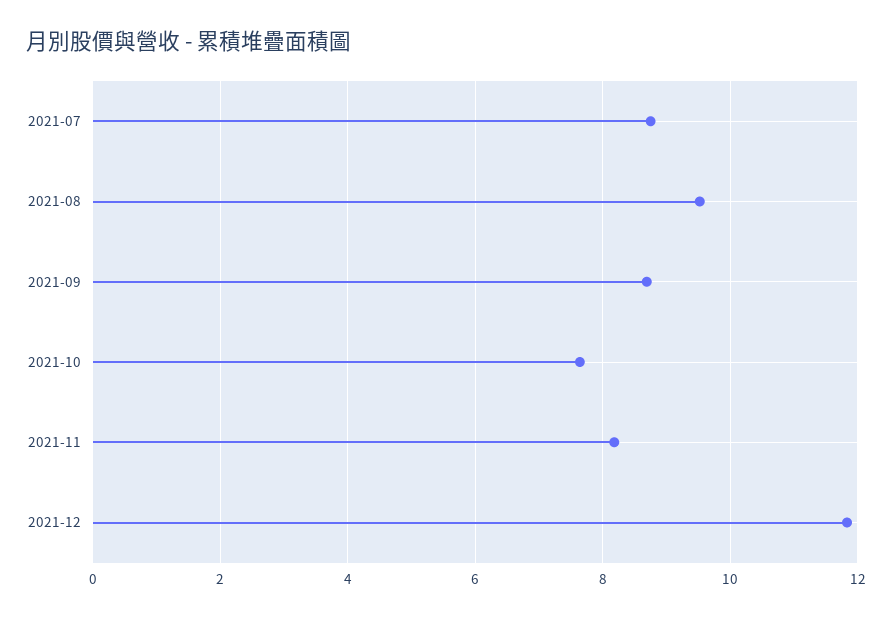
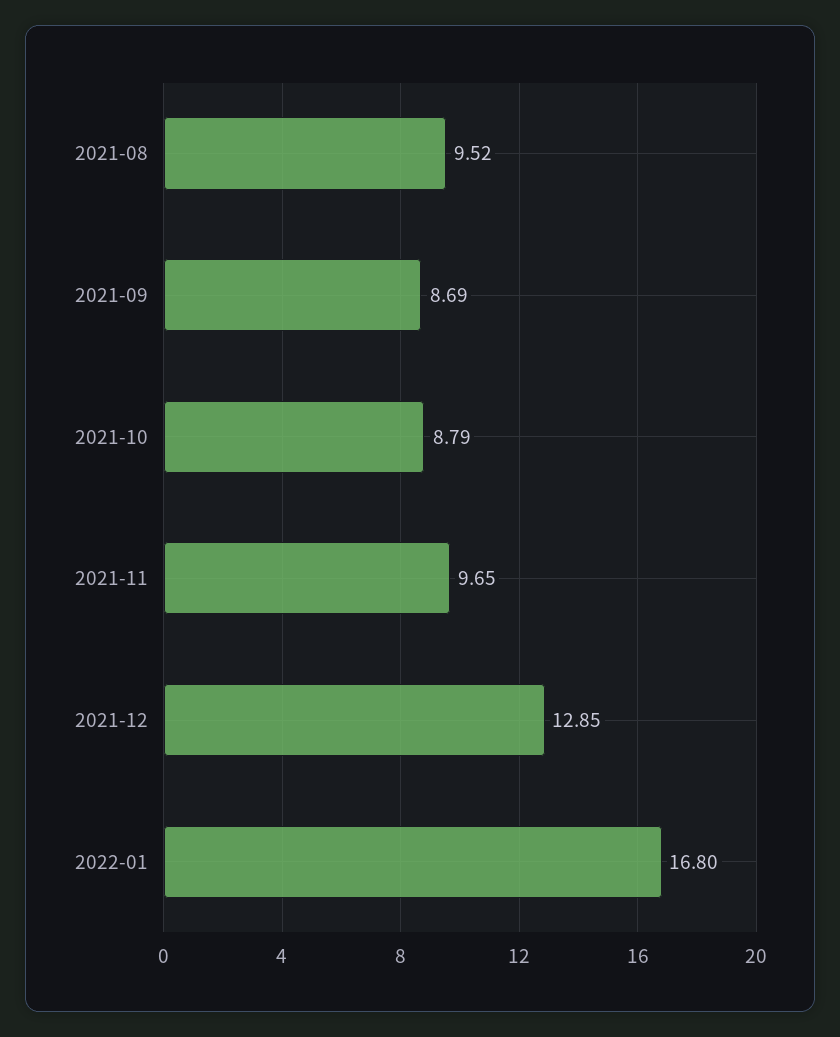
2021-07: 8.8 -> none
2021-10: 7.6 -> 8.79
2021-11: 8.2 -> 9.65
2021-12: 11.8 -> 12.85
2022-01: none -> 16.8

